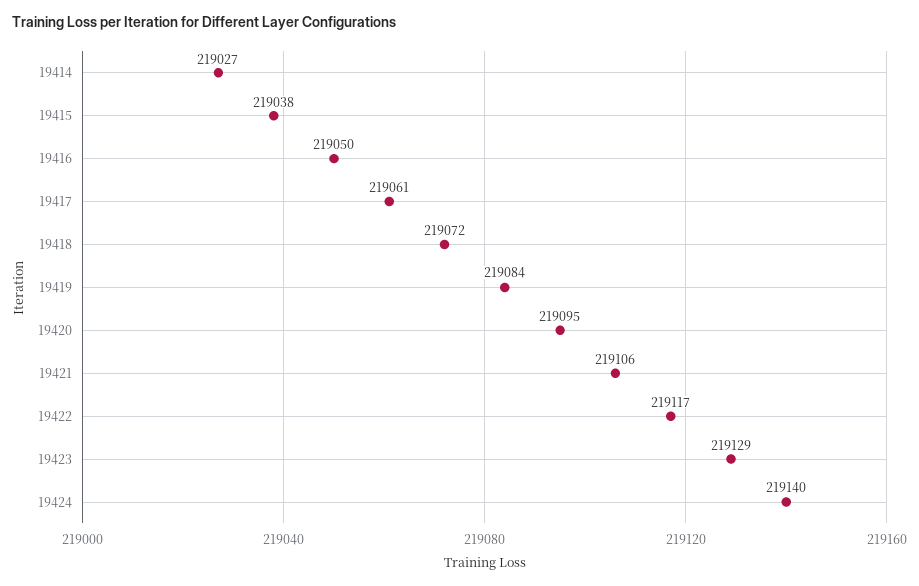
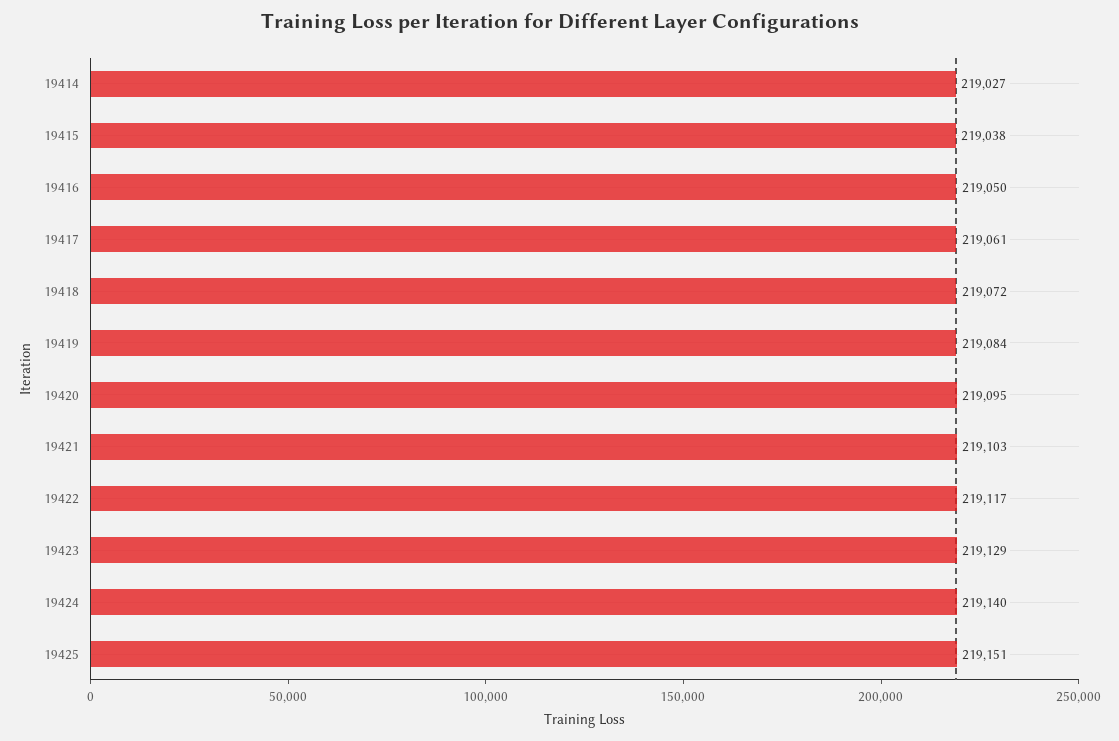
19421: 219106 -> 219103
19425: none -> 219151

